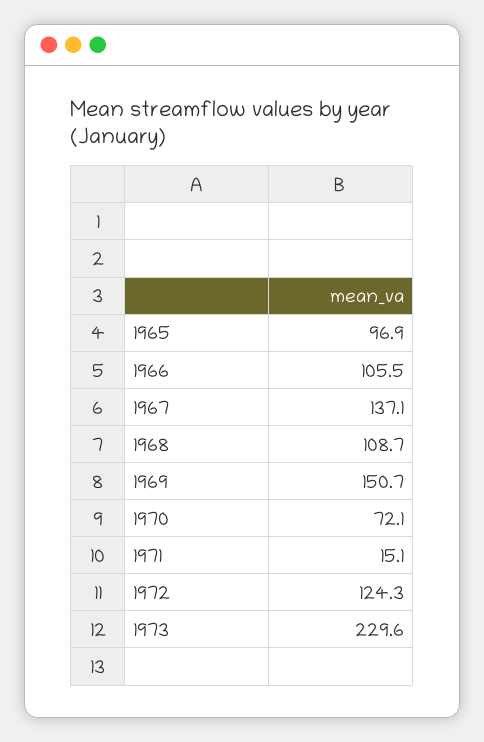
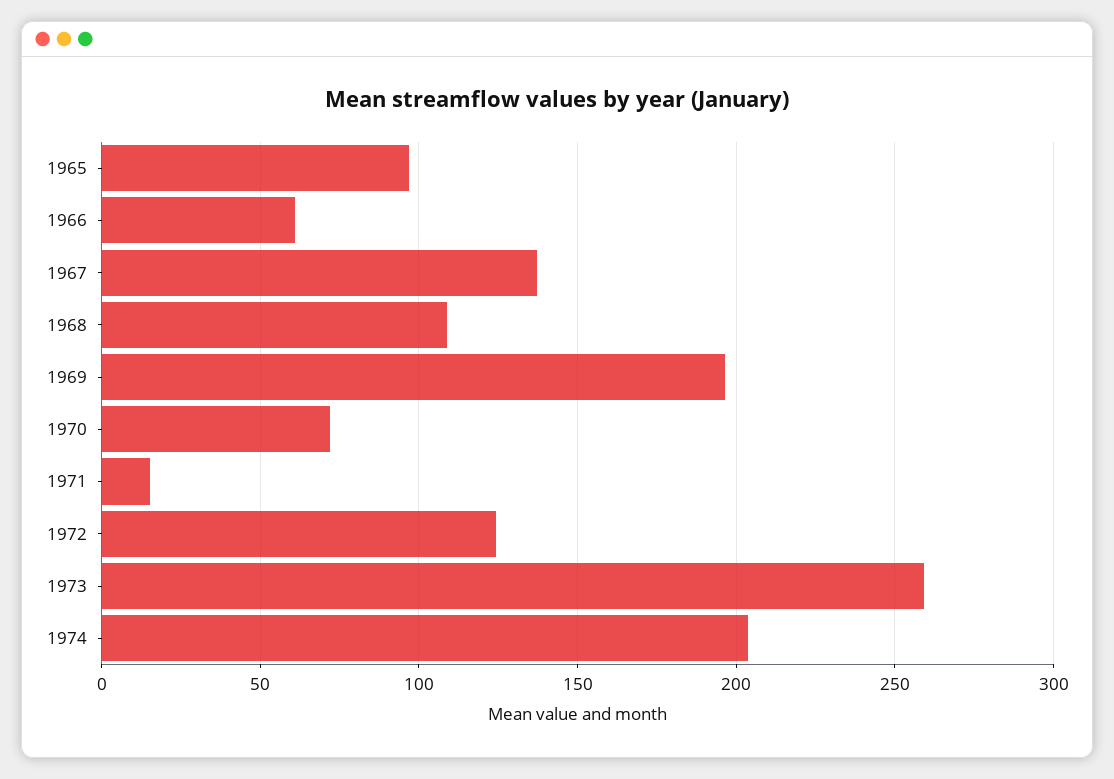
1966: 105.5 -> 60
1969: 150.7 -> 195
1973: 229.6 -> 260
1974: none -> 205

